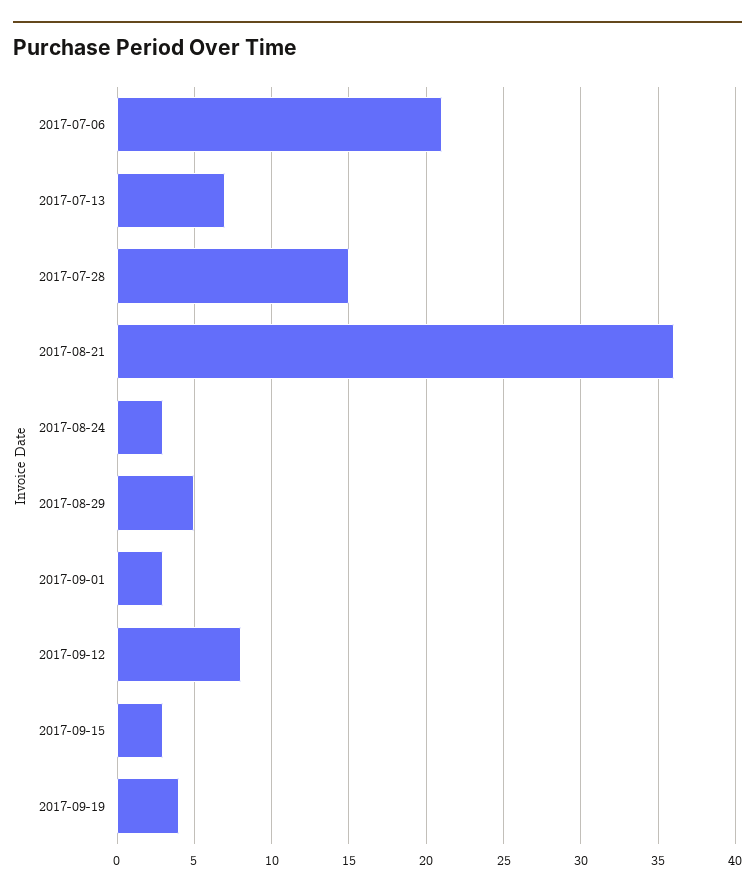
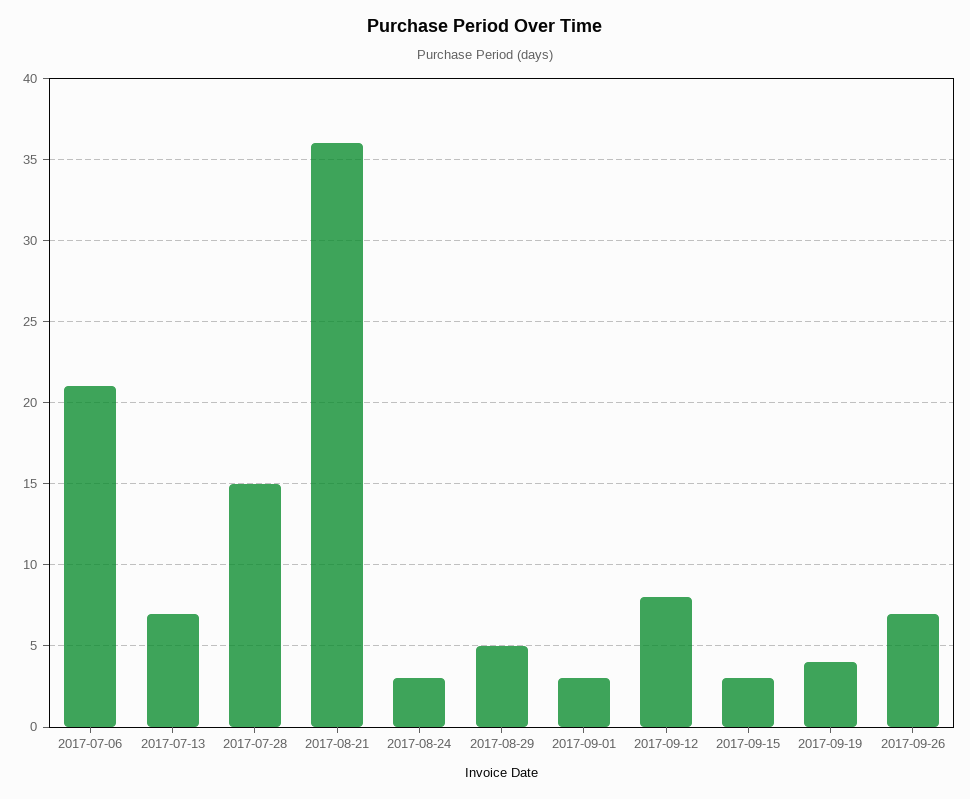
2017-09-26: none -> 7

